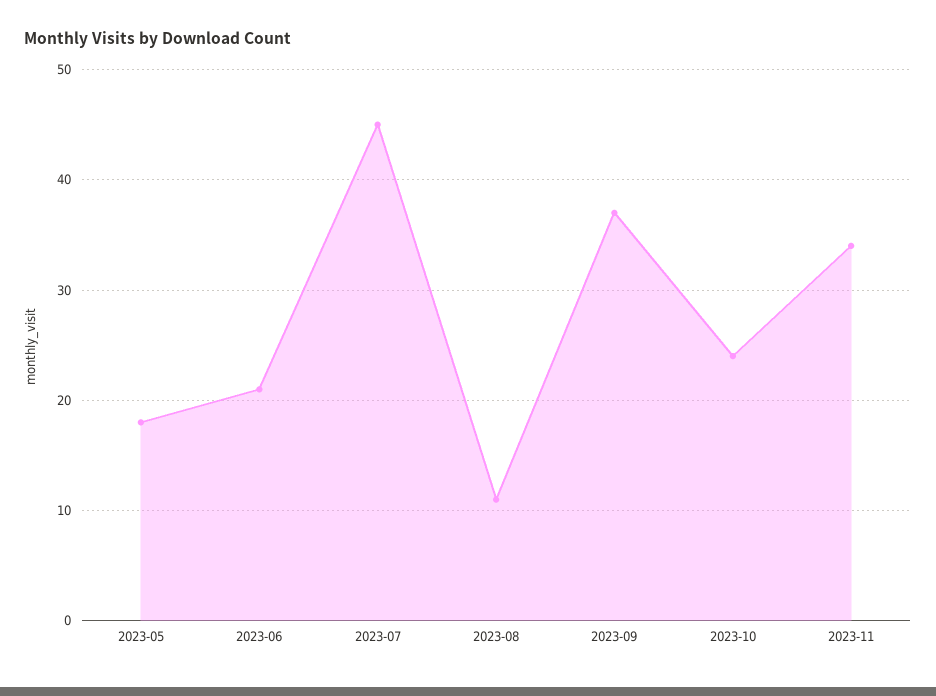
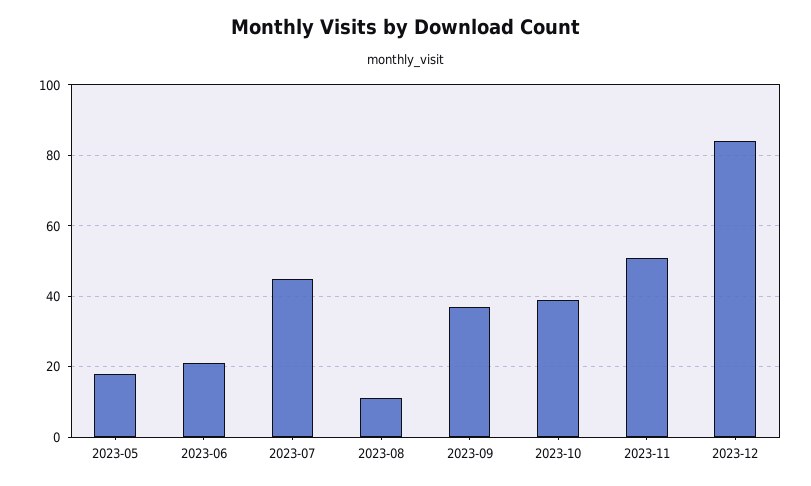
2023-10: 24 -> 40
2023-11: 34 -> 50
2023-12: none -> 85

